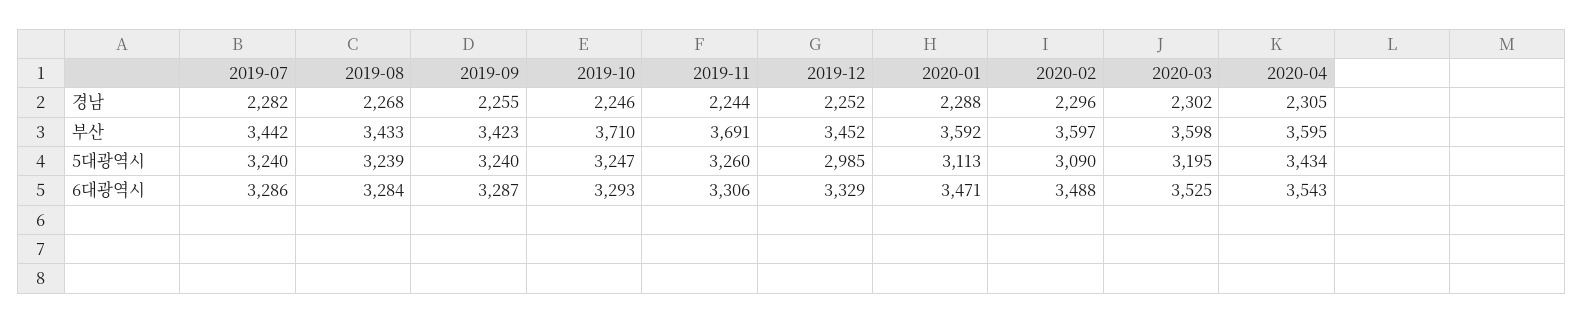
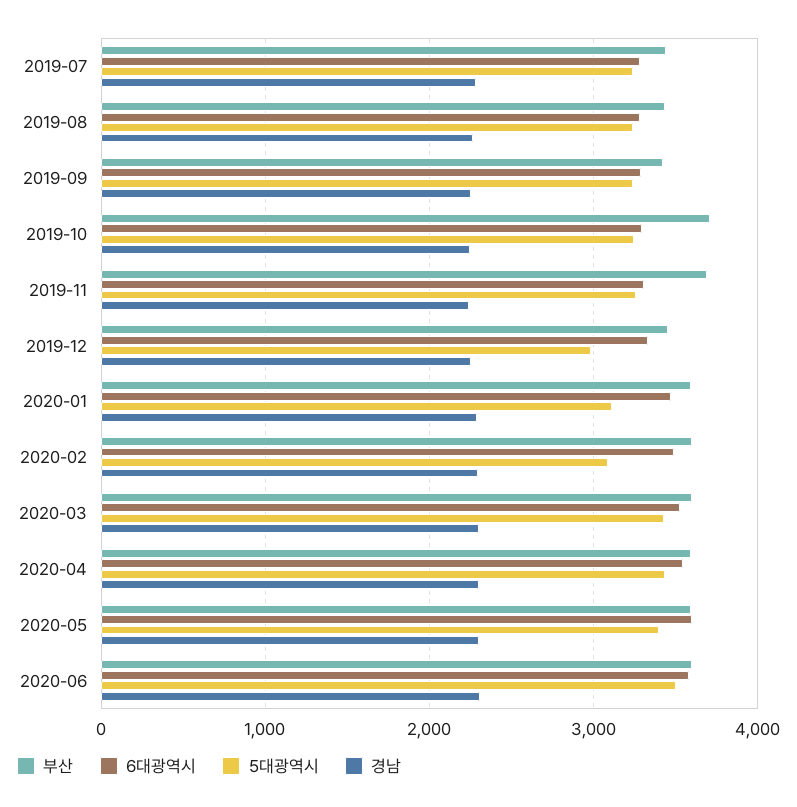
5대광역시, 2020-03: 3195 -> 3400
부산, 2020-05: none -> 3600
6대광역시, 2020-05: none -> 3600
5대광역시, 2020-05: none -> 3400
경남, 2020-05: none -> 2300
부산, 2020-06: none -> 3600
6대광역시, 2020-06: none -> 3600
5대광역시, 2020-06: none -> 3500
경남, 2020-06: none -> 2300

